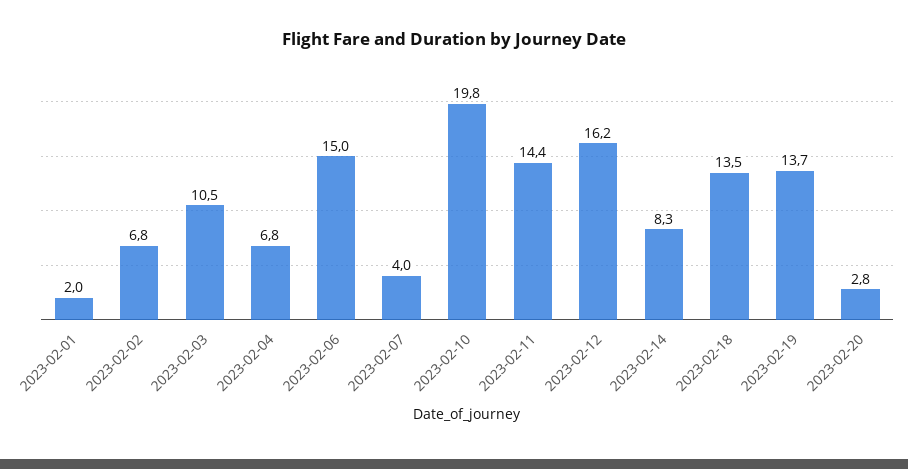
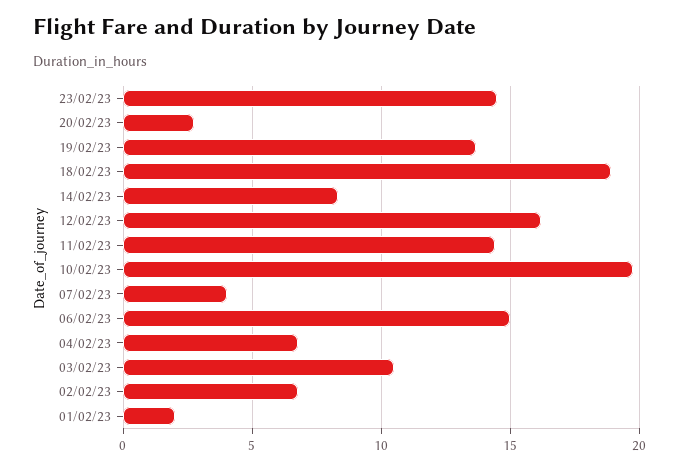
2023-02-18: 13.5 -> 19
23/02/23: none -> 14.5

